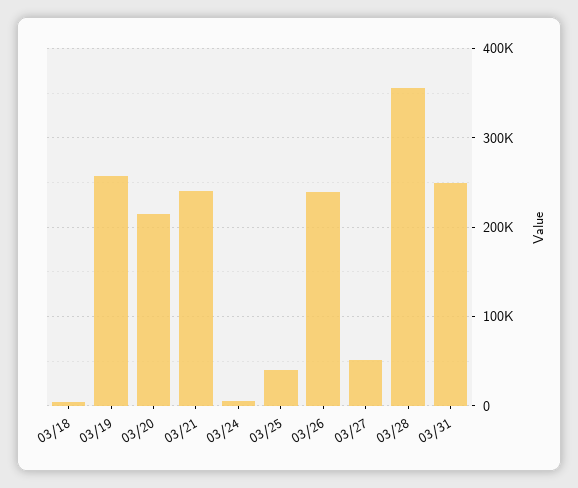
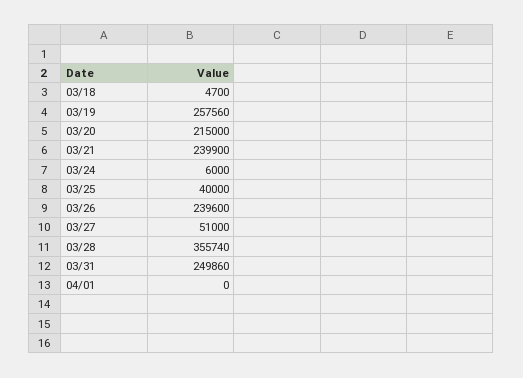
04/01: none -> 0

